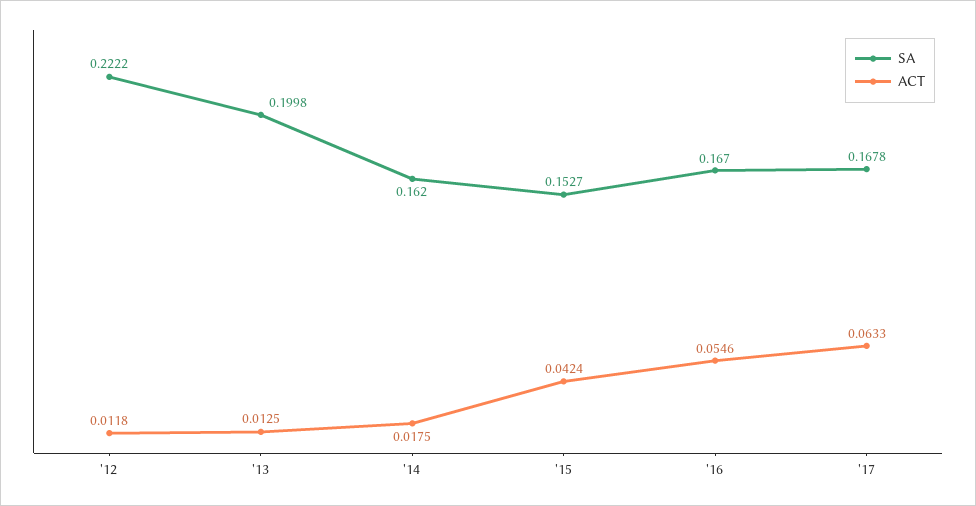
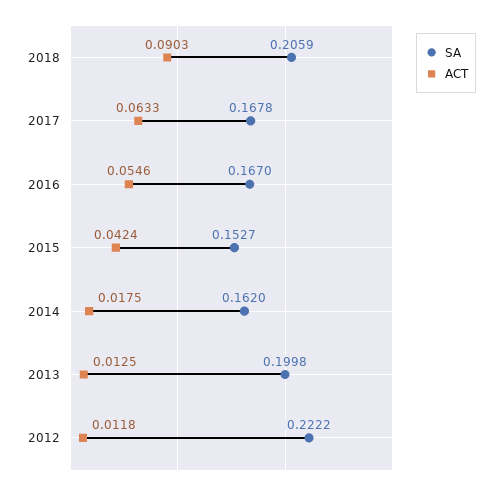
SA, 2018: none -> 0.2059
ACT, 2018: none -> 0.0903

